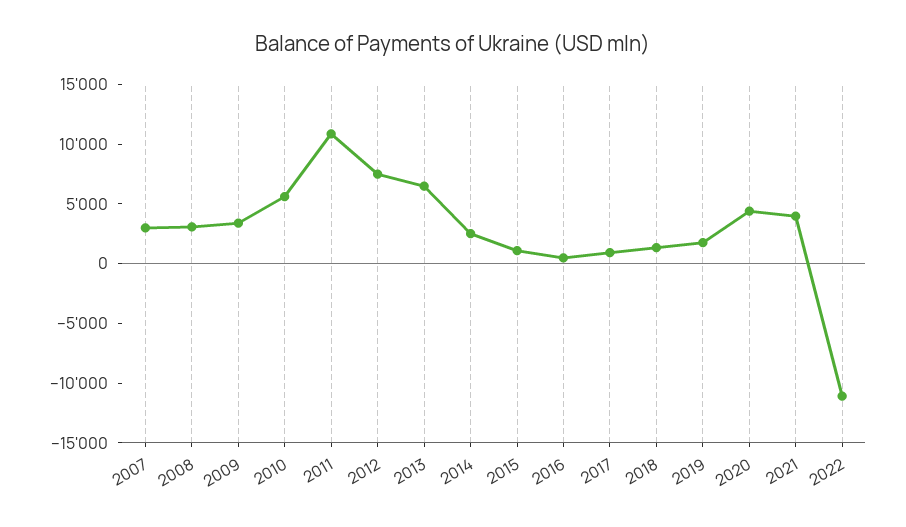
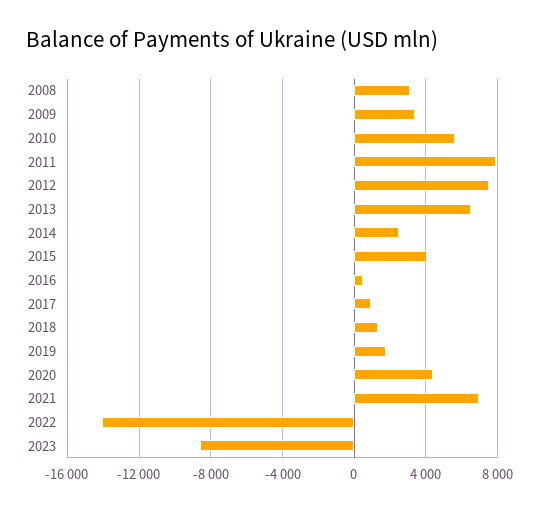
2007: 3000 -> none
2011: 11000 -> 8000
2015: 1000 -> 4000
2021: 4000 -> 7000
2022: -11000 -> -14000
2023: none -> -8500

